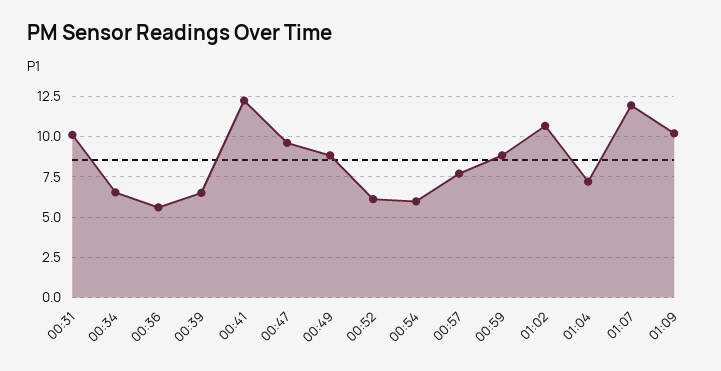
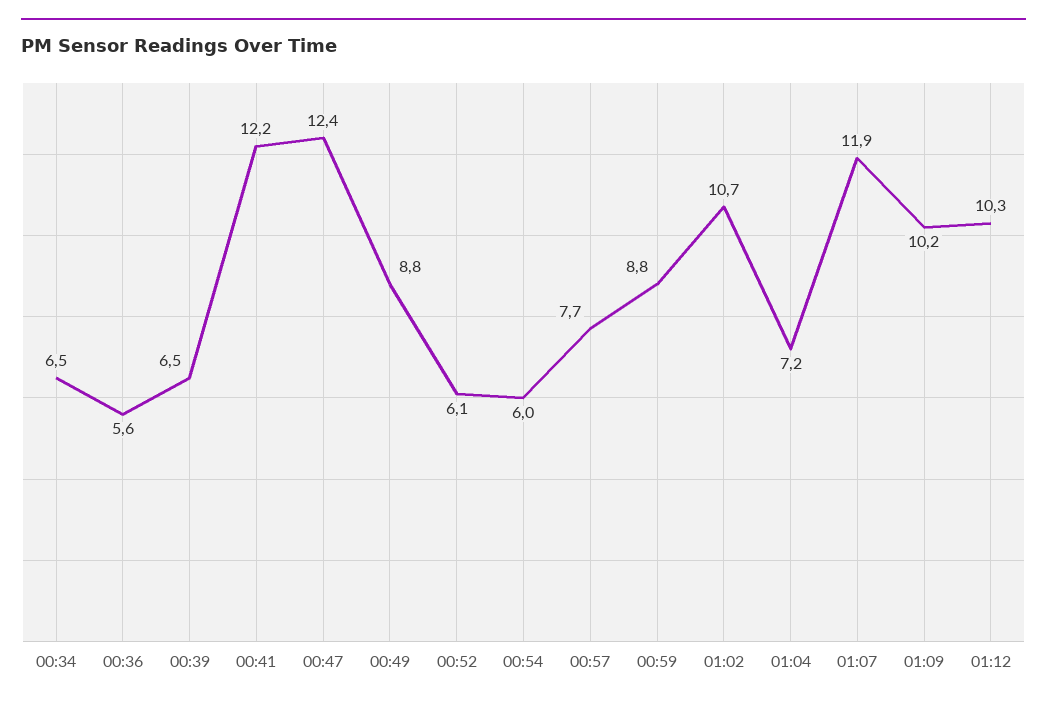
00:31: 10 -> none
00:47: 9.5 -> 12.4
01:12: none -> 10.3

